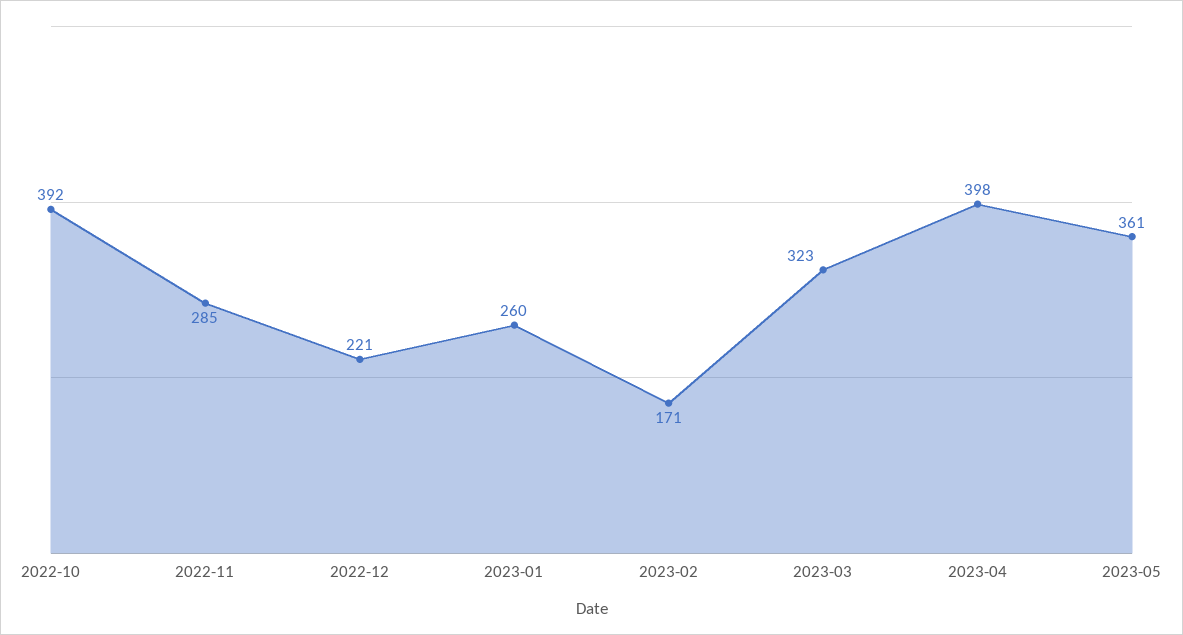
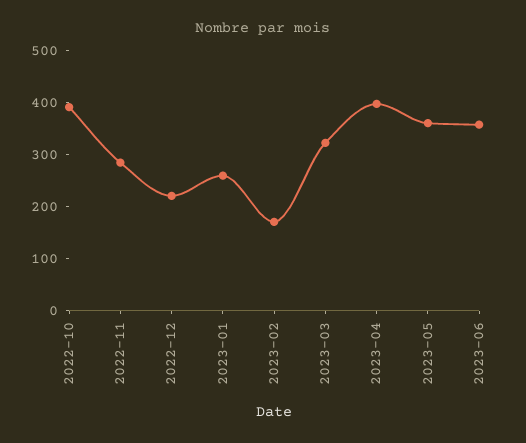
2023-06: none -> 360

